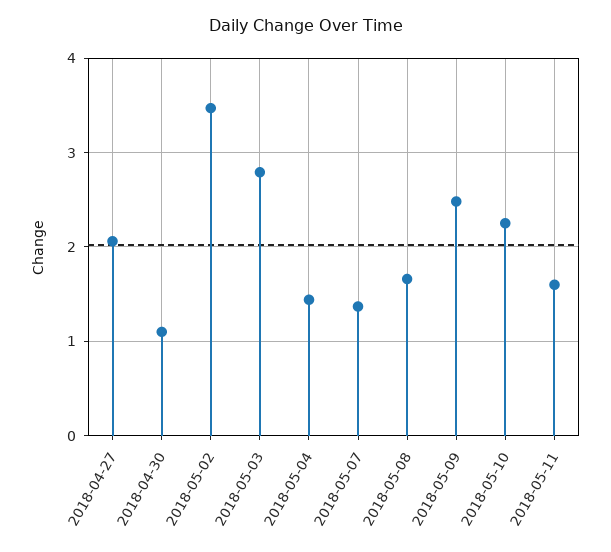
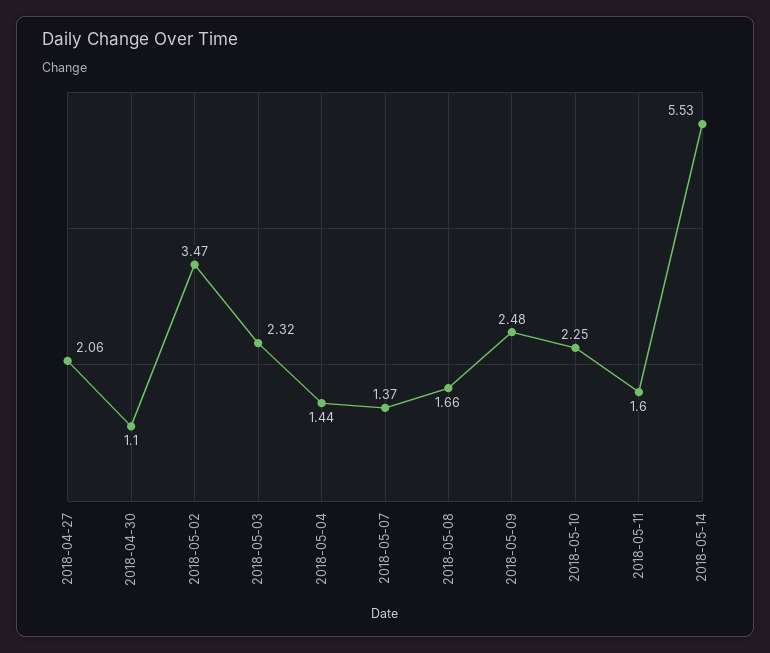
2018-05-03: 2.8 -> 2.32
2018-05-14: none -> 5.53

